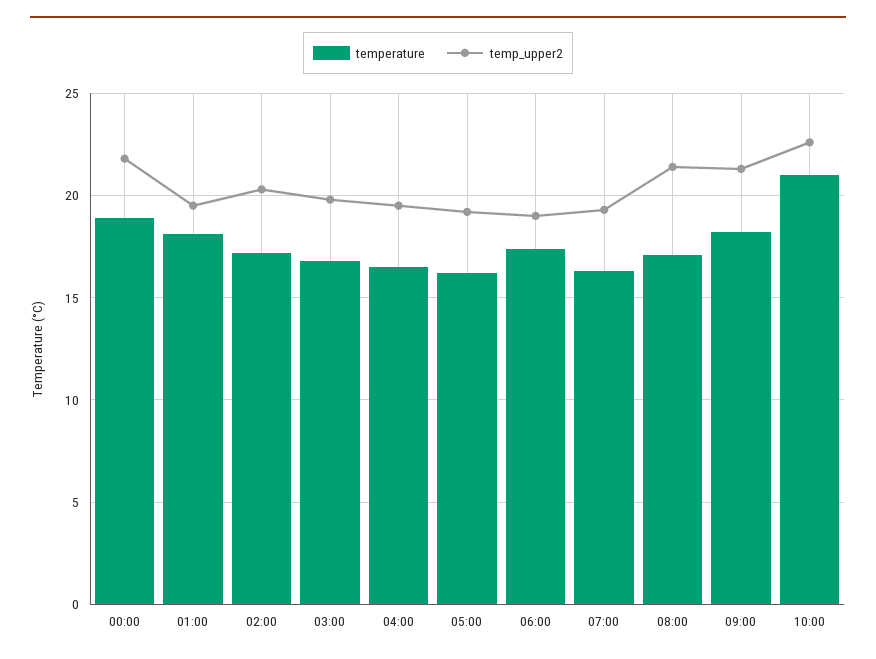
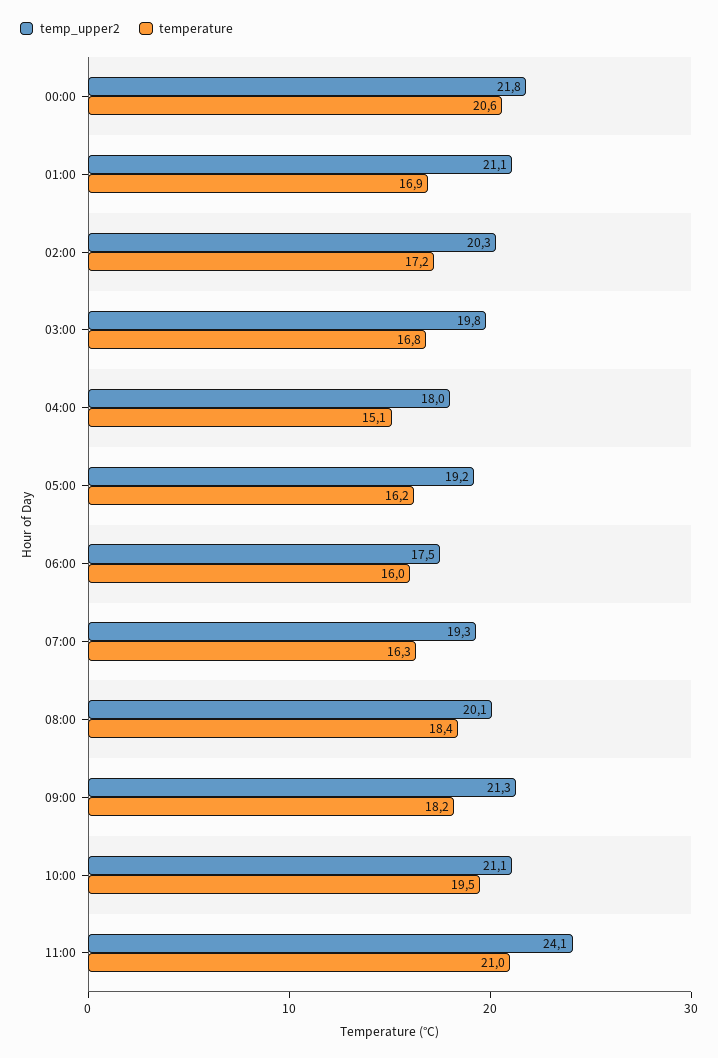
temperature, 00:00: 19 -> 20.6
temperature, 01:00: 18 -> 16.9
temp_upper2, 01:00: 19.5 -> 21.1
temperature, 04:00: 16.5 -> 15.1
temp_upper2, 04:00: 19.5 -> 18
temperature, 06:00: 17.5 -> 16
temp_upper2, 06:00: 19 -> 17.5
temperature, 08:00: 17 -> 18.4
temp_upper2, 08:00: 21.5 -> 20.1
temperature, 10:00: 21 -> 19.5
temp_upper2, 10:00: 22.5 -> 21.1
temp_upper2, 11:00: none -> 24.1
temperature, 11:00: none -> 21

